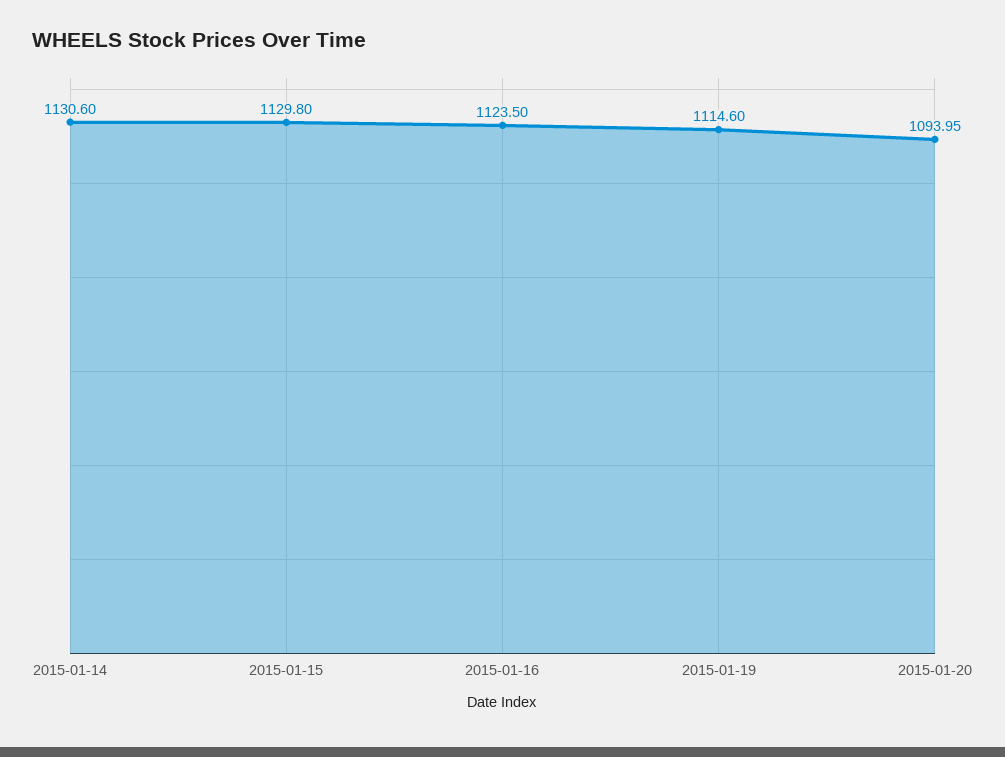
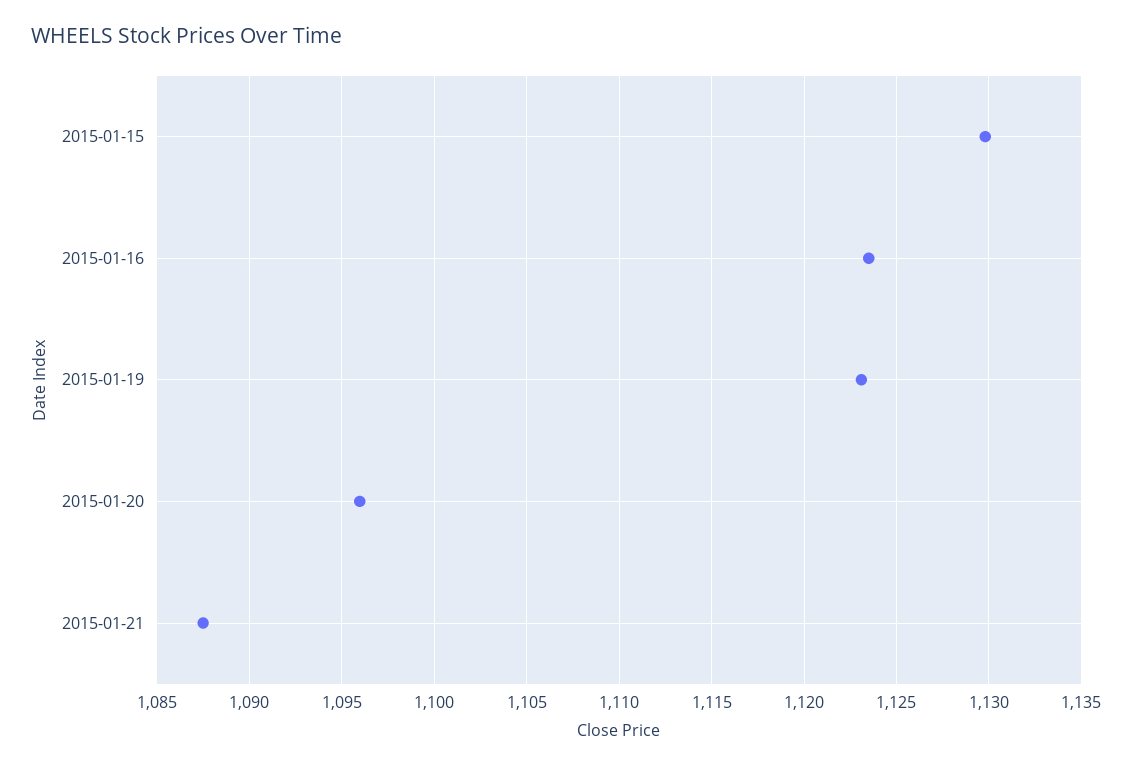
2015-01-14: 1130.6 -> none
2015-01-19: 1114.6 -> 1123
2015-01-20: 1093.95 -> 1096
2015-01-21: none -> 1087.5

